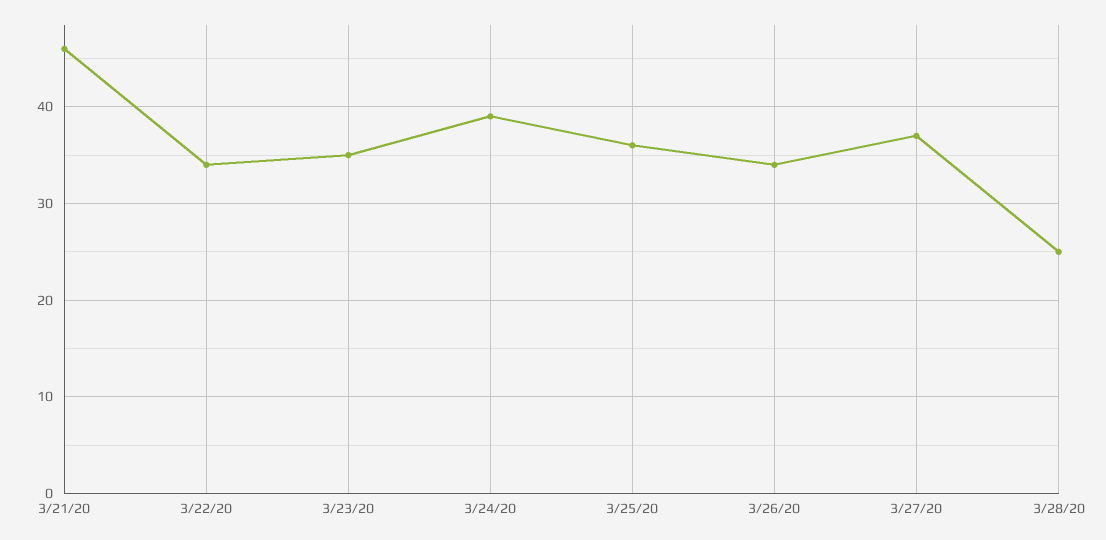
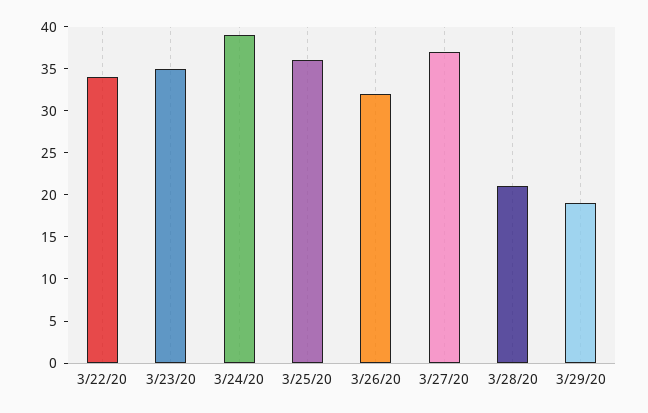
3/21/20: 46 -> none
3/26/20: 34 -> 32
3/28/20: 25 -> 21
3/29/20: none -> 19

